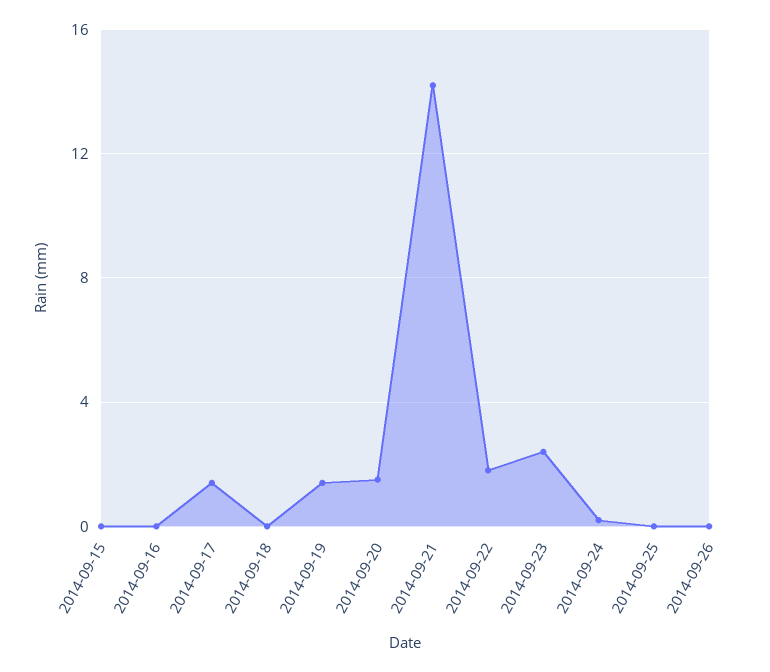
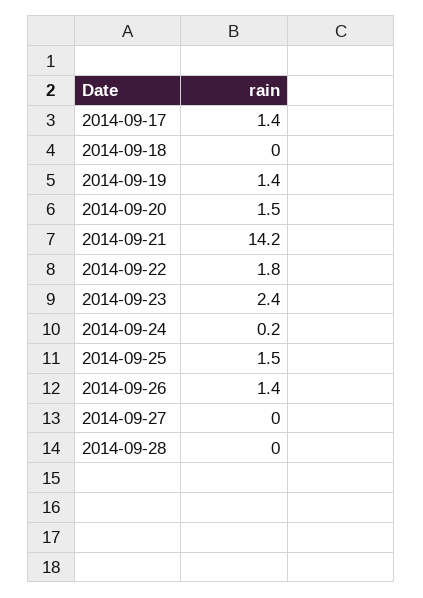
2014-09-15: 0 -> none
2014-09-16: 0 -> none
2014-09-25: 0 -> 1.5
2014-09-26: 0 -> 1.4
2014-09-27: none -> 0
2014-09-28: none -> 0

